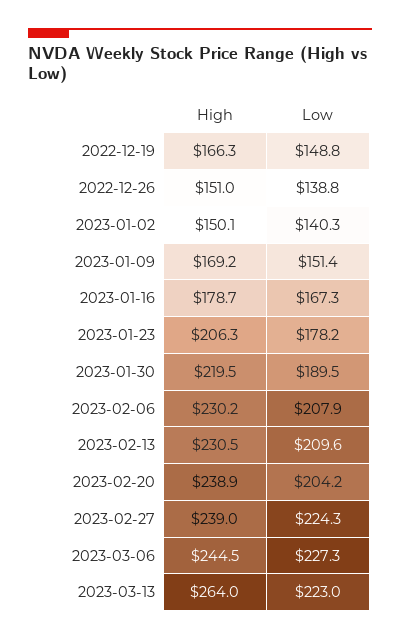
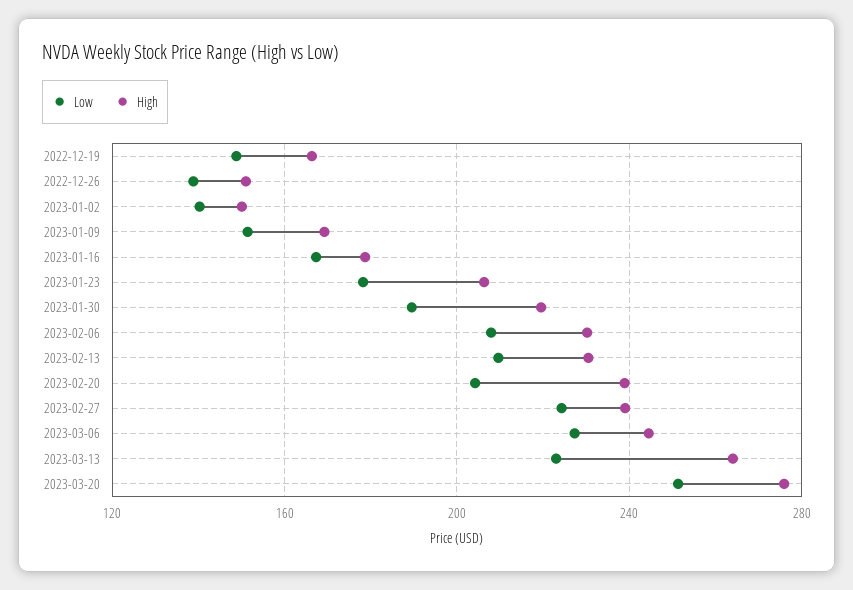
Low, 2023-03-20: none -> 250
High, 2023-03-20: none -> 275

